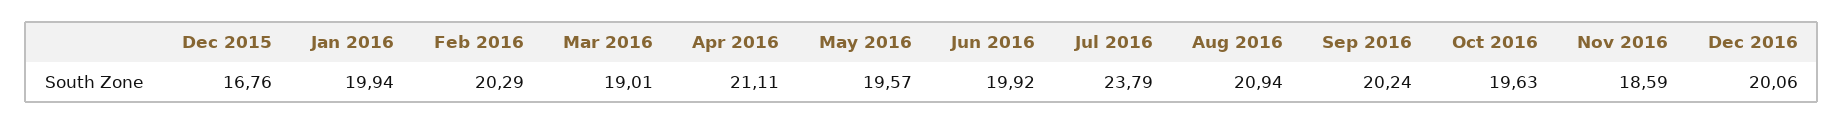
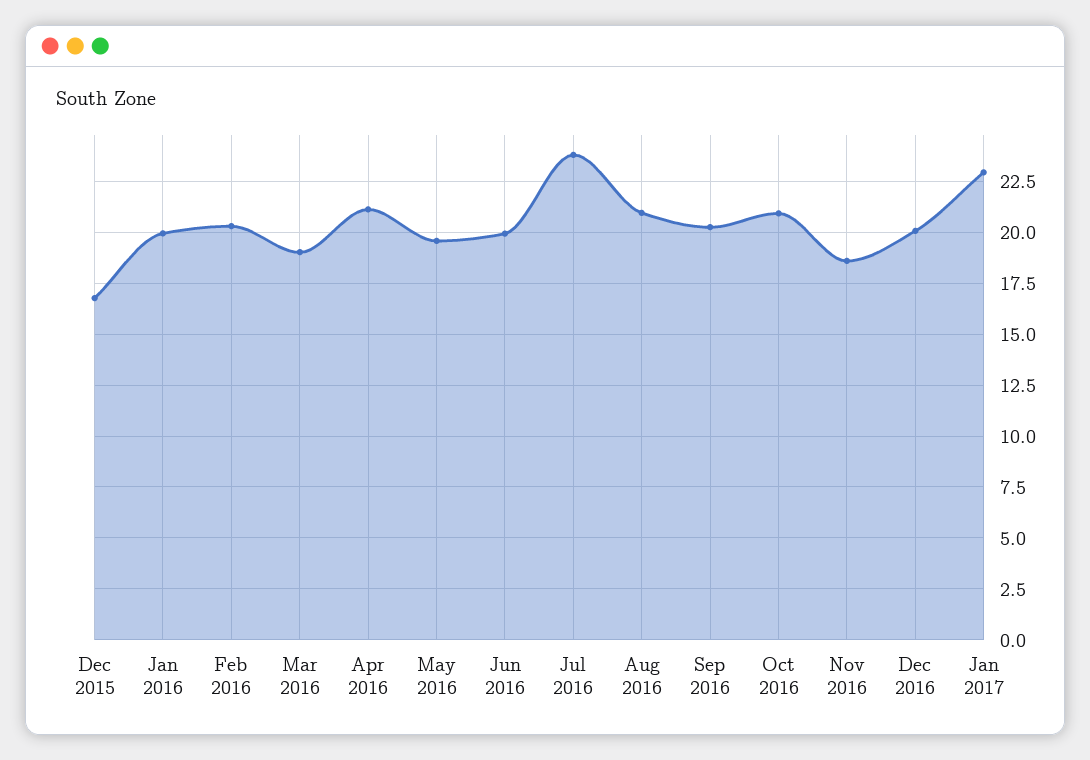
Oct 2016: 19.63 -> 21
Jan 2017: none -> 23

